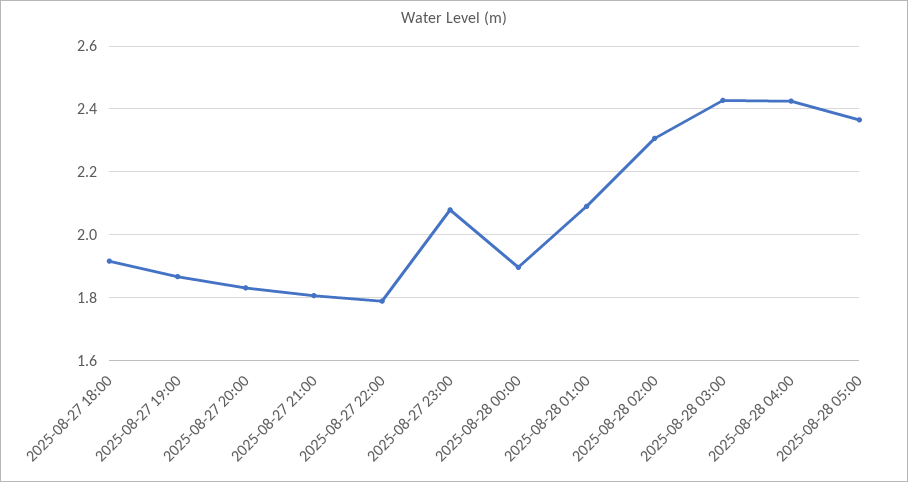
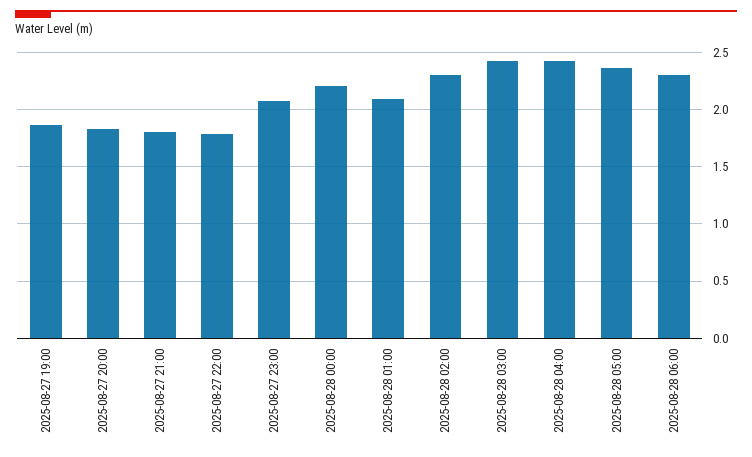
2025-08-27 18:00: 1.92 -> none
2025-08-28 00:00: 1.9 -> 2.2
2025-08-28 06:00: none -> 2.3

